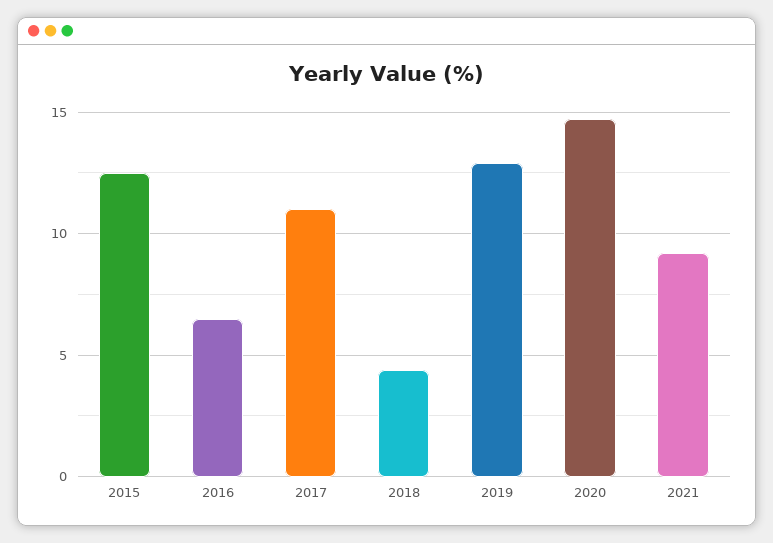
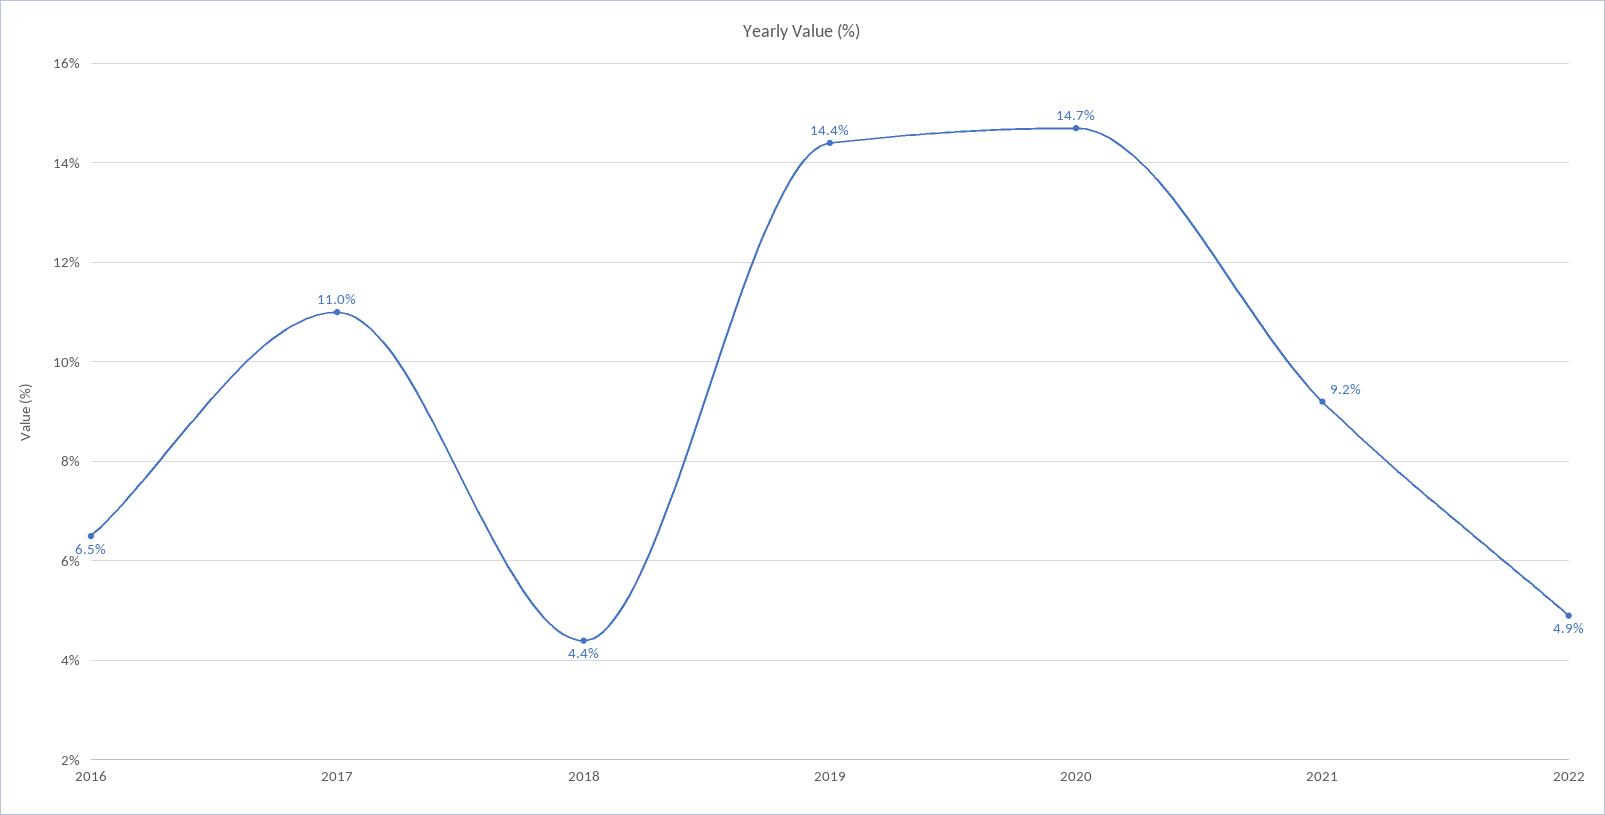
2015: 12.5 -> none
2019: 13 -> 14.4
2022: none -> 4.9

